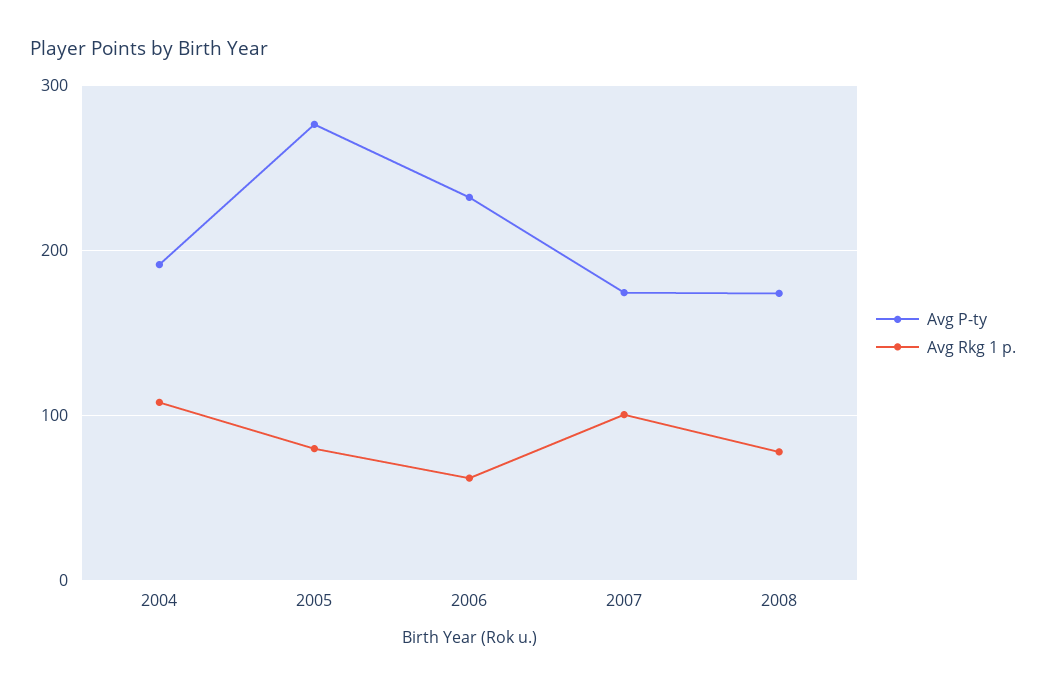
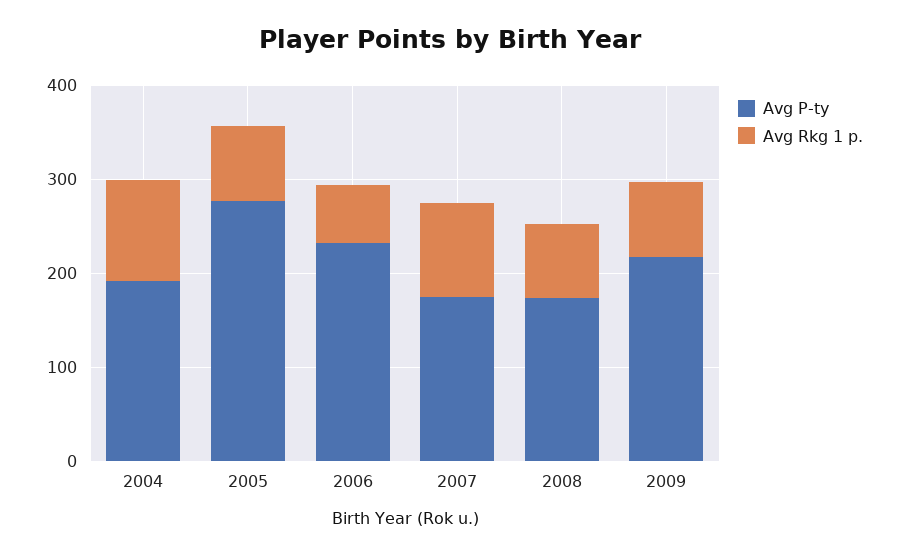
Avg P-ty, 2009: none -> 220
Avg Rkg 1 p., 2009: none -> 80

